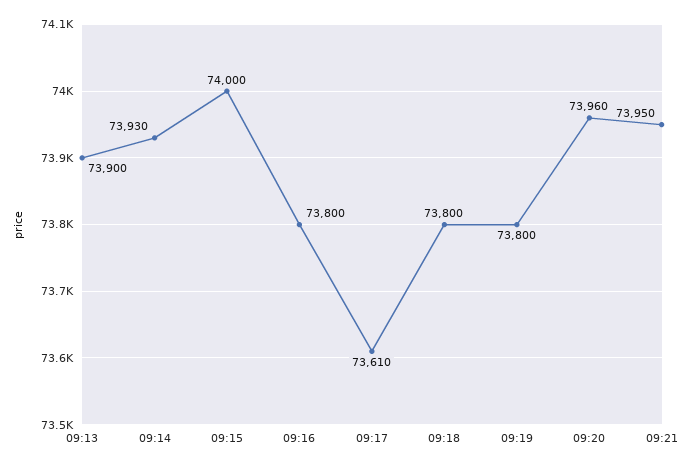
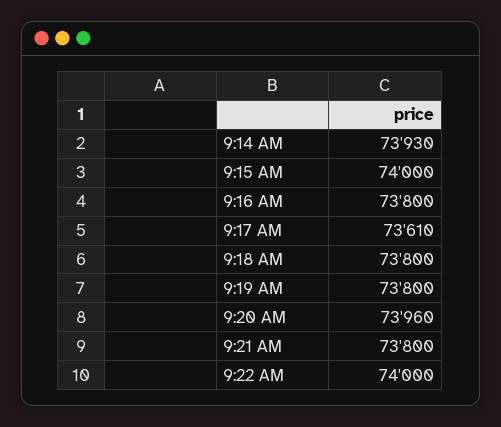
09:13: 73900 -> none
09:21: 73950 -> 73800
9:22 AM: none -> 74000

